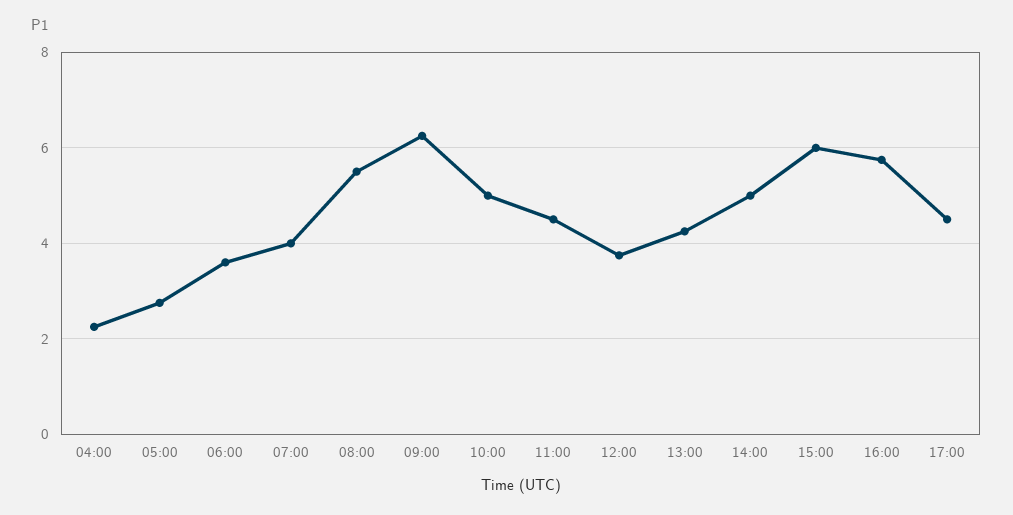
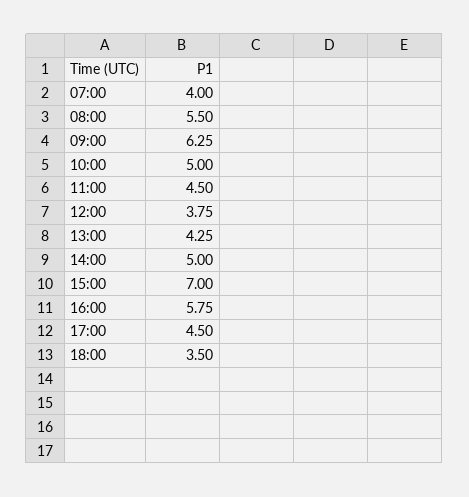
04:00: 2.2 -> none
05:00: 2.8 -> none
06:00: 3.6 -> none
15:00: 6 -> 7
18:00: none -> 3.5

